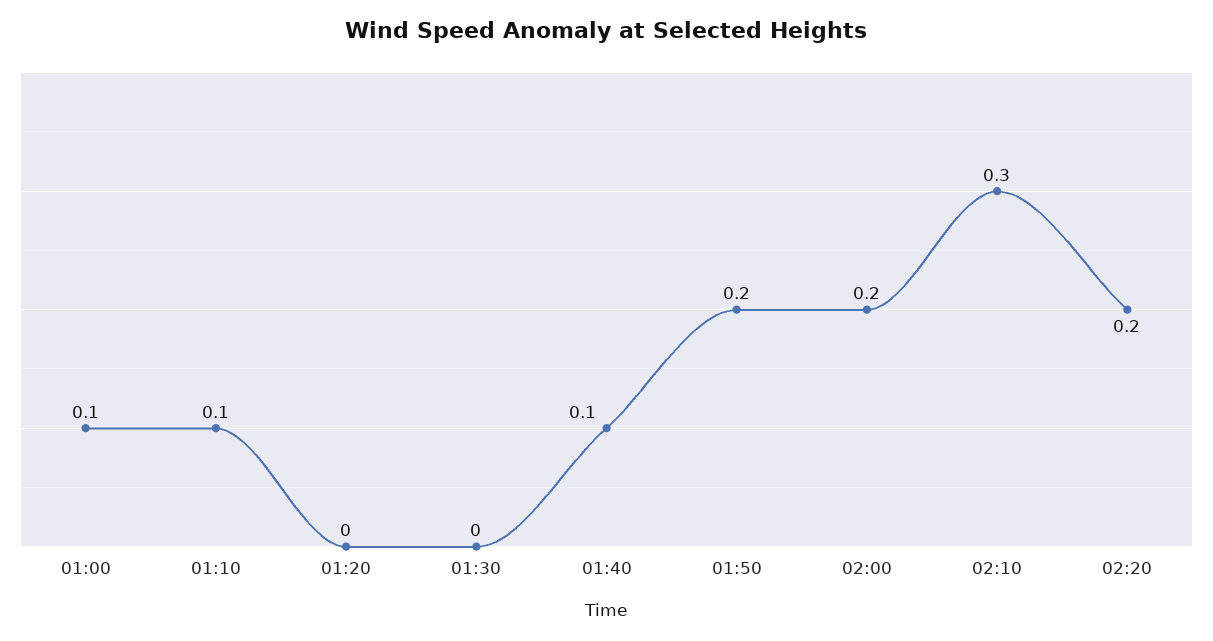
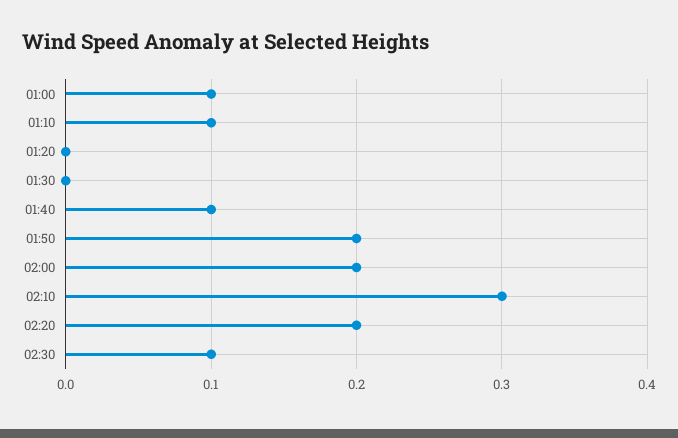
02:30: none -> 0.1

